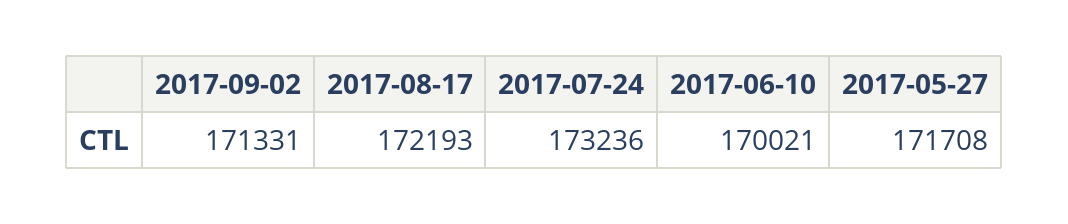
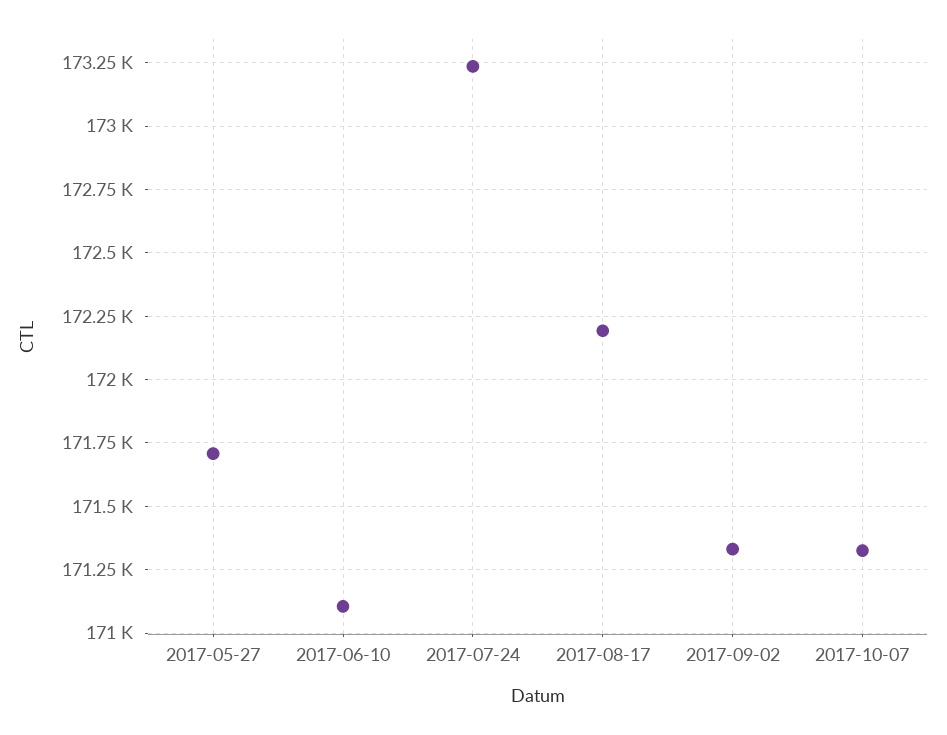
2017-06-10: 170021 -> 171100
2017-10-07: none -> 171325

